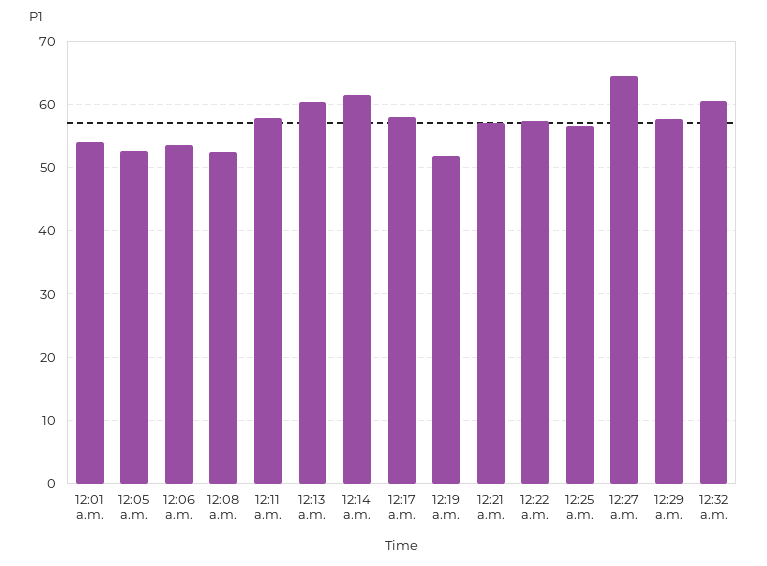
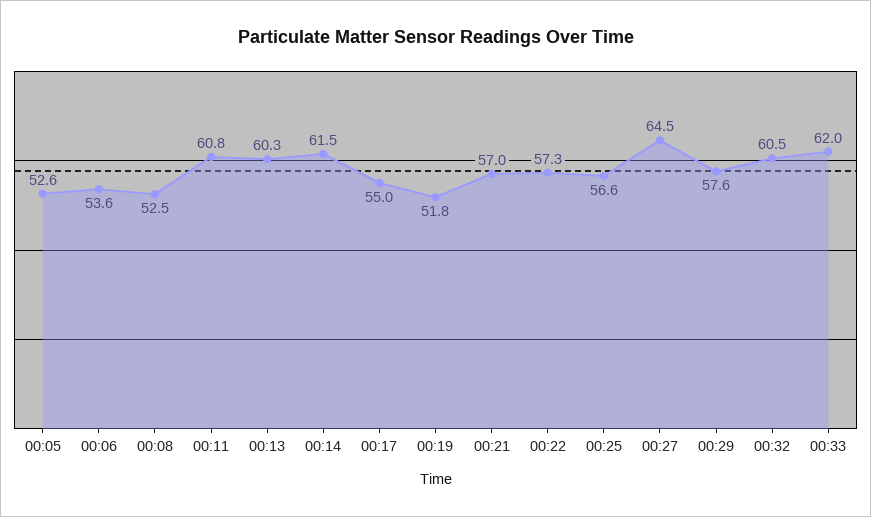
12:01 a.m.: 54 -> none
12:11 a.m.: 58 -> 60.8
12:17 a.m.: 58 -> 55
00:33: none -> 62

